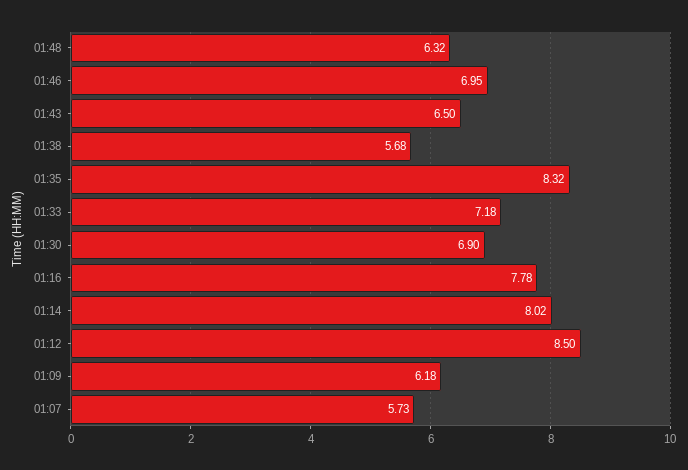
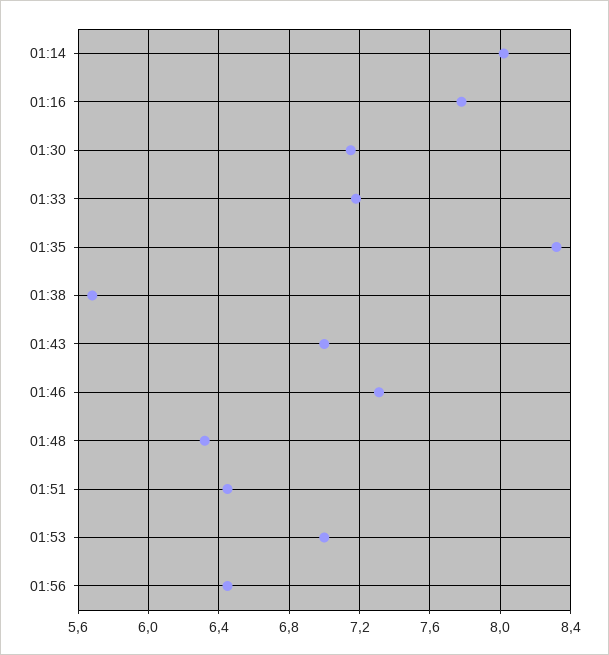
01:46: 6.95 -> 7.3
01:43: 6.5 -> 7
01:30: 6.9 -> 7.15
01:12: 8.5 -> none
01:09: 6.18 -> none
01:07: 5.73 -> none
01:51: none -> 6.45
01:53: none -> 7
01:56: none -> 6.45

